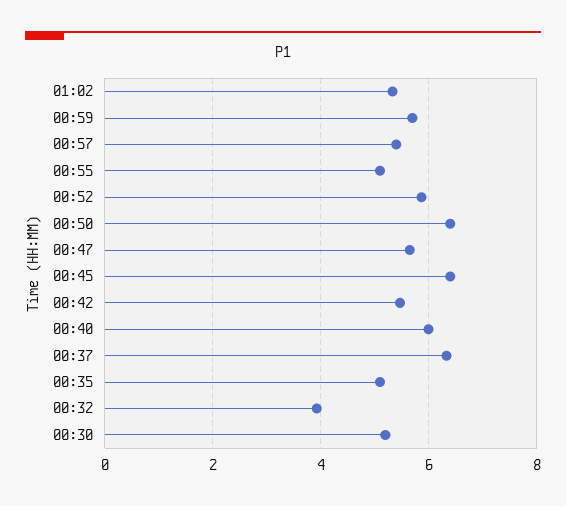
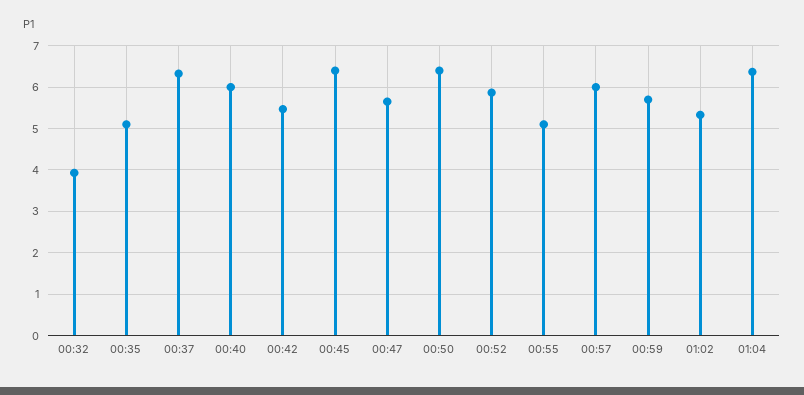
00:57: 5.4 -> 6
00:30: 5.2 -> none
01:04: none -> 6.4

